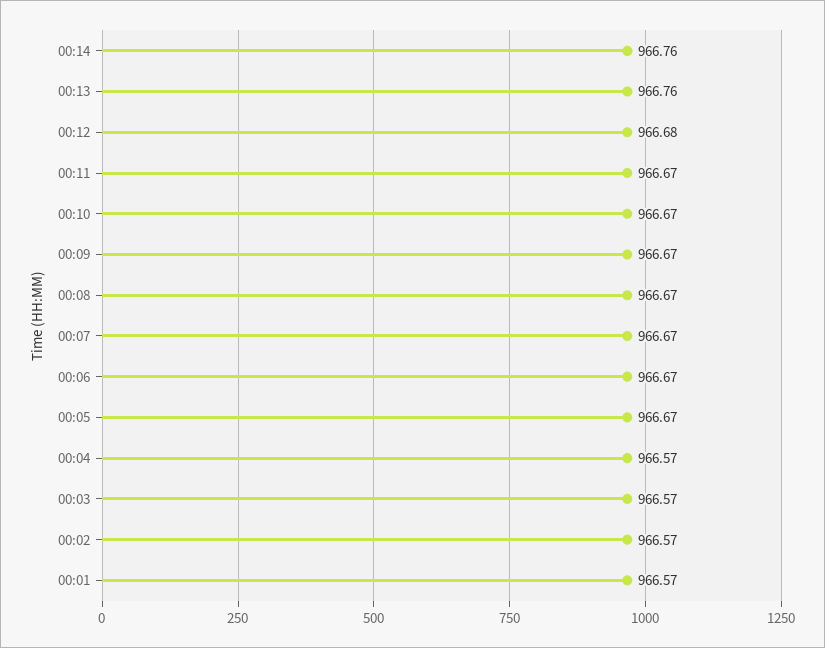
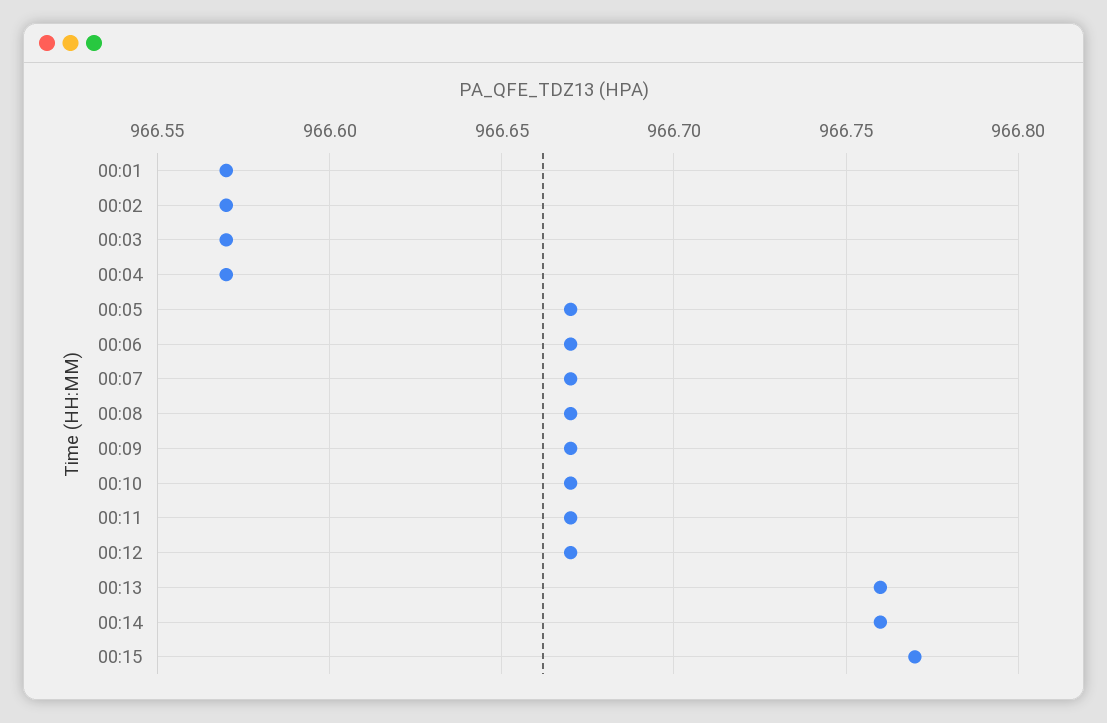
00:12: 966.68 -> 966.67
00:15: none -> 966.77

